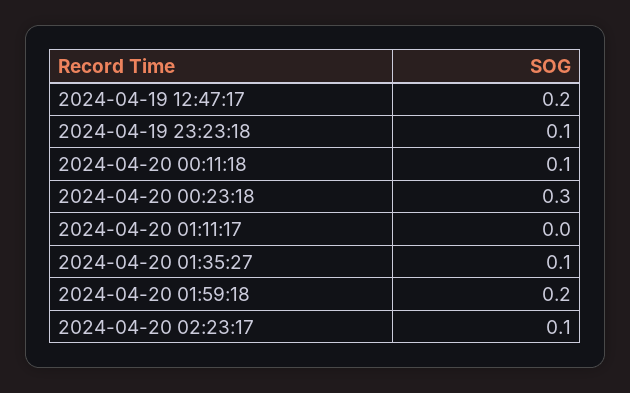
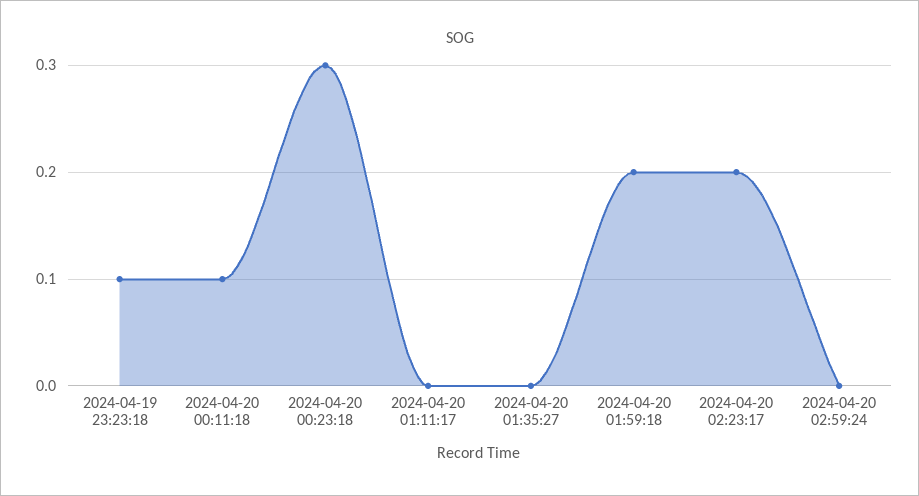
2024-04-19 12:47:17: 0.2 -> none
2024-04-20 01:35:27: 0.1 -> 0
2024-04-20 02:23:17: 0.1 -> 0.2
2024-04-20 02:59:24: none -> 0

